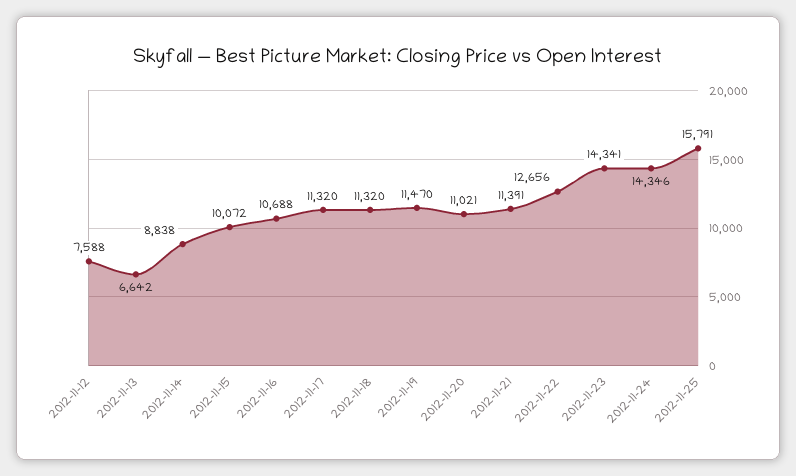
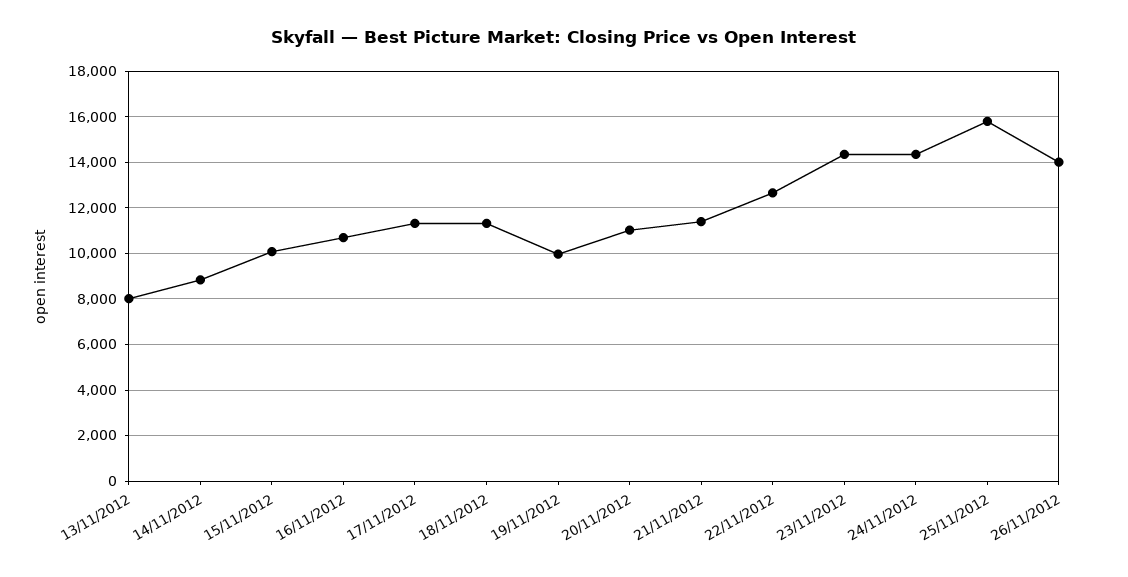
2012-11-12: 7588 -> none
2012-11-13: 6642 -> 8000
2012-11-19: 11470 -> 10000
26/11/2012: none -> 14000

